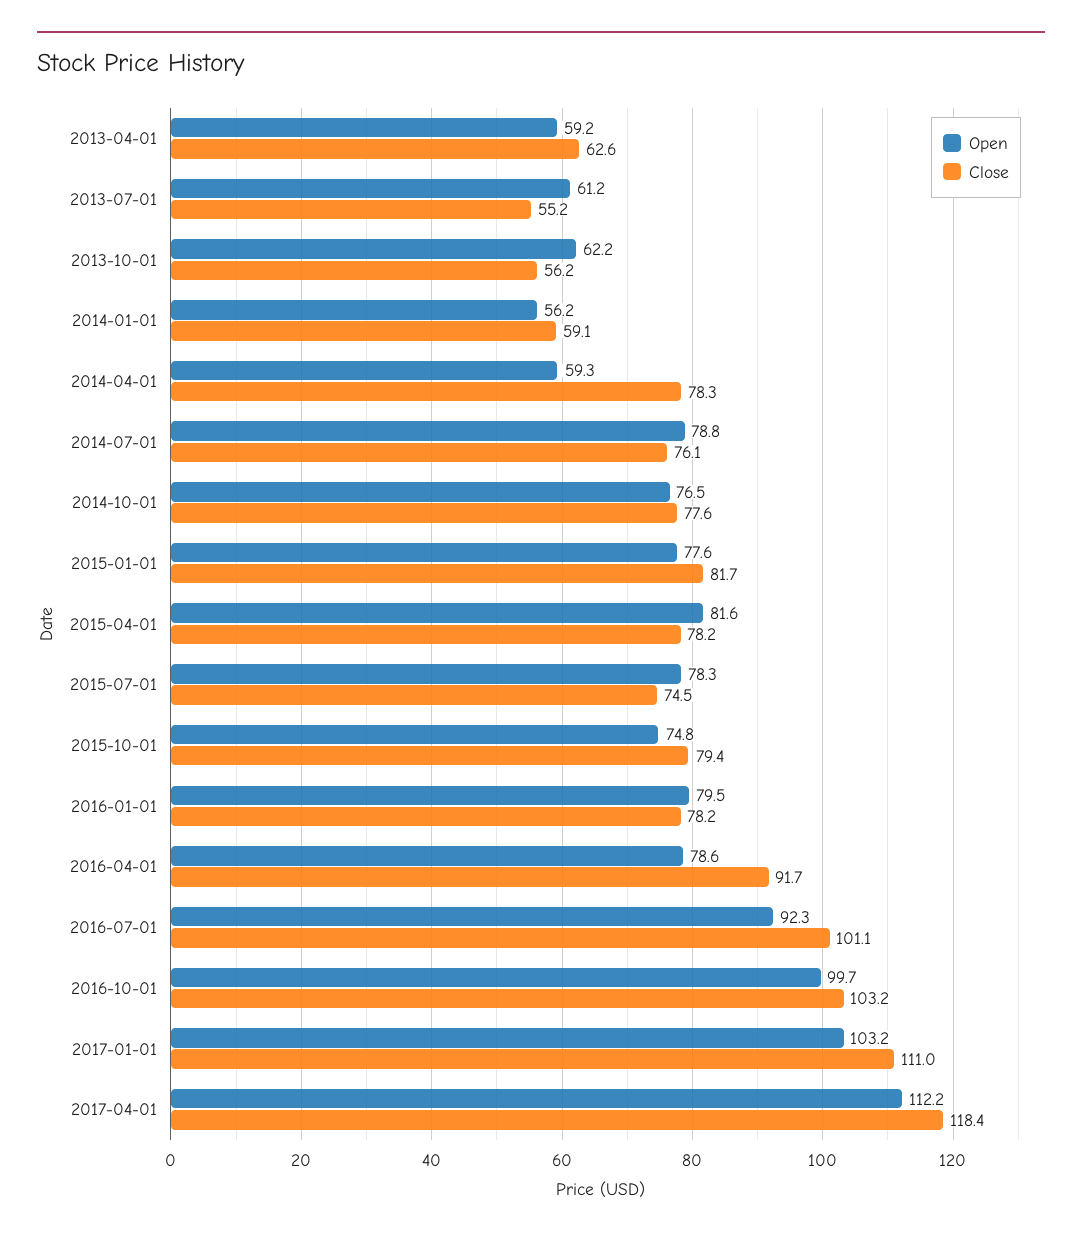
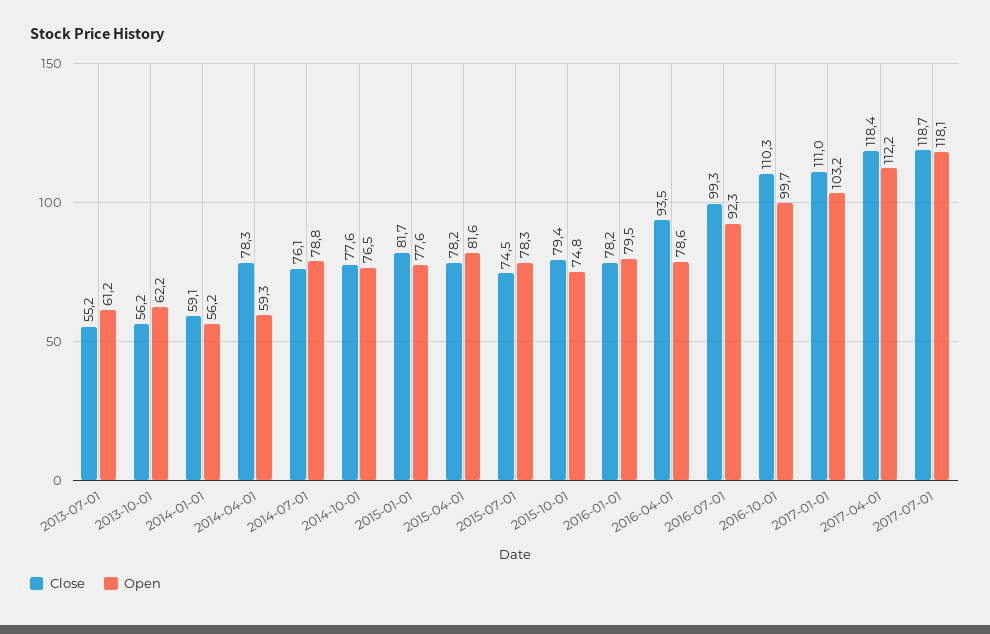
Open, 2013-04-01: 59.2 -> none
Close, 2013-04-01: 62.6 -> none
Close, 2016-04-01: 91.7 -> 93.5
Close, 2016-07-01: 101.1 -> 99.3
Close, 2016-10-01: 103.2 -> 110.3
Close, 2017-07-01: none -> 118.7
Open, 2017-07-01: none -> 118.1

